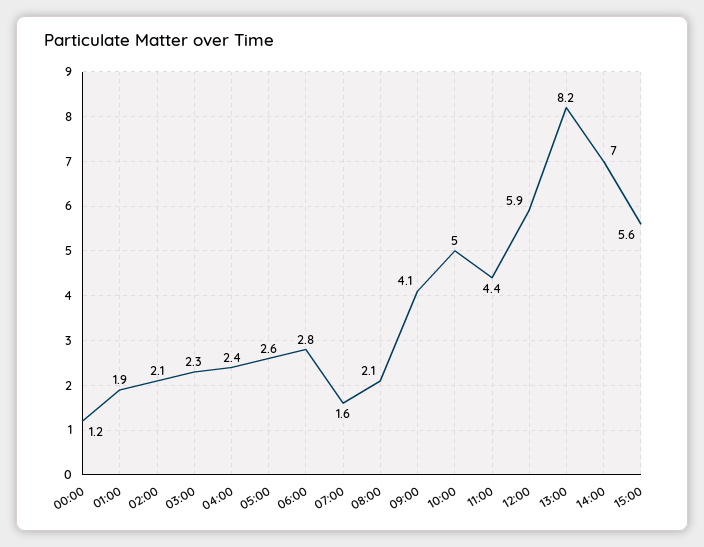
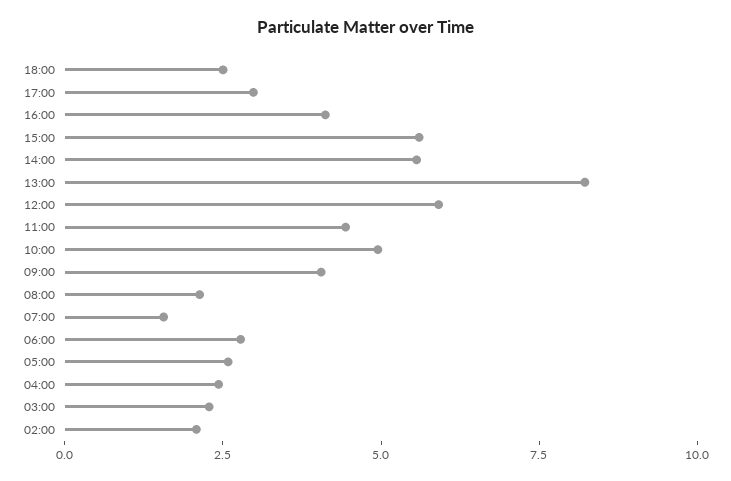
00:00: 1.2 -> none
01:00: 1.9 -> none
14:00: 7 -> 5.5
18:00: none -> 2.5
17:00: none -> 3
16:00: none -> 4

